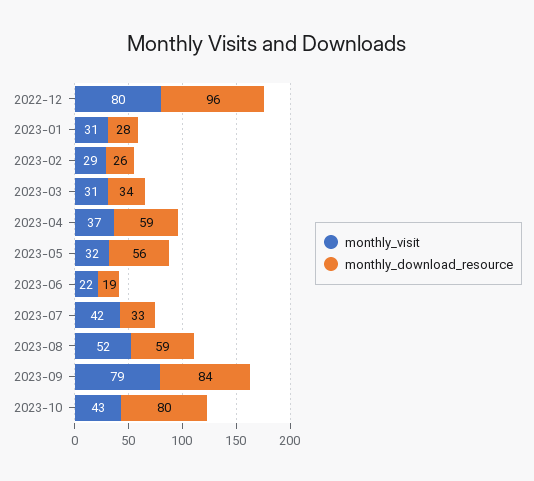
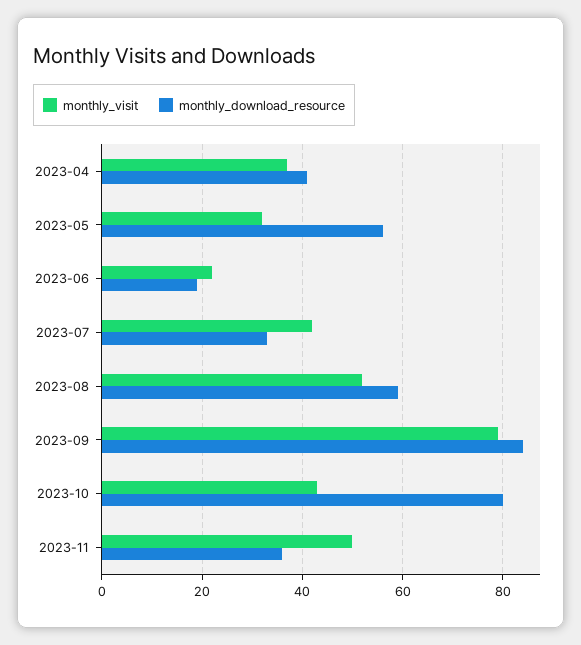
monthly_visit, 2022-12: 80 -> none
monthly_download_resource, 2022-12: 96 -> none
monthly_visit, 2023-01: 31 -> none
monthly_download_resource, 2023-01: 28 -> none
monthly_visit, 2023-02: 29 -> none
monthly_download_resource, 2023-02: 26 -> none
monthly_visit, 2023-03: 31 -> none
monthly_download_resource, 2023-03: 34 -> none
monthly_download_resource, 2023-04: 59 -> 40
monthly_visit, 2023-11: none -> 50
monthly_download_resource, 2023-11: none -> 35

